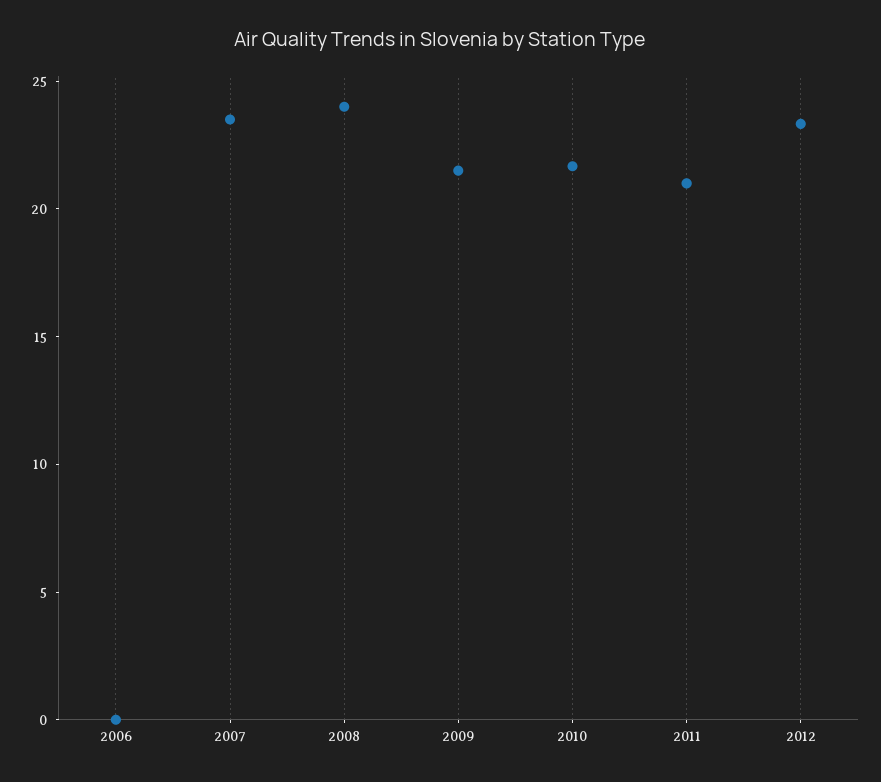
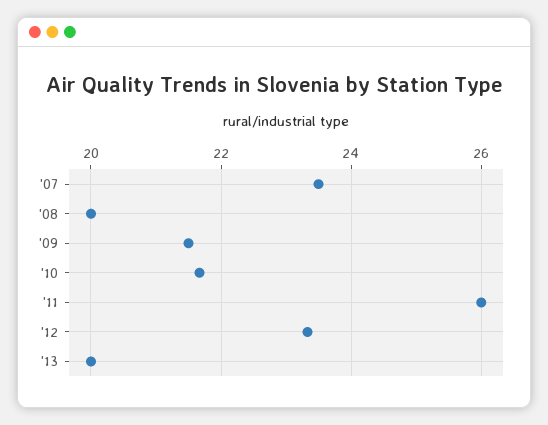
2006: 0 -> none
2008: 24 -> 20
2011: 21 -> 26
'13: none -> 20

